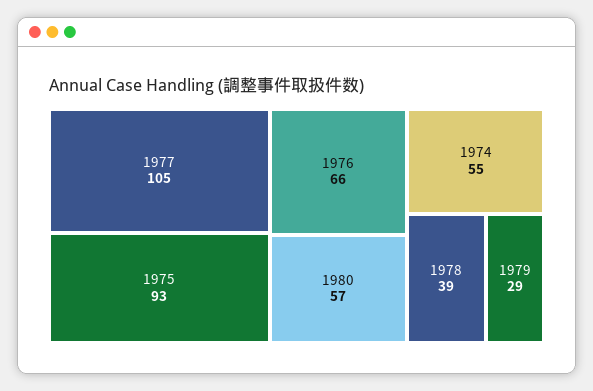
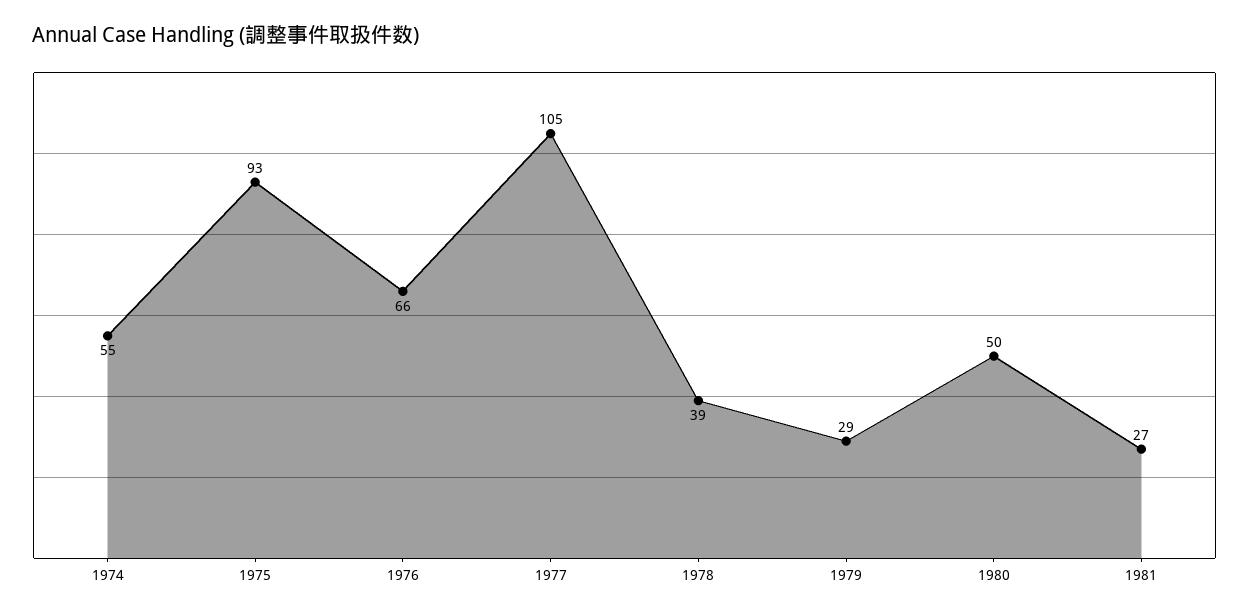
1980: 57 -> 50
1981: none -> 27

